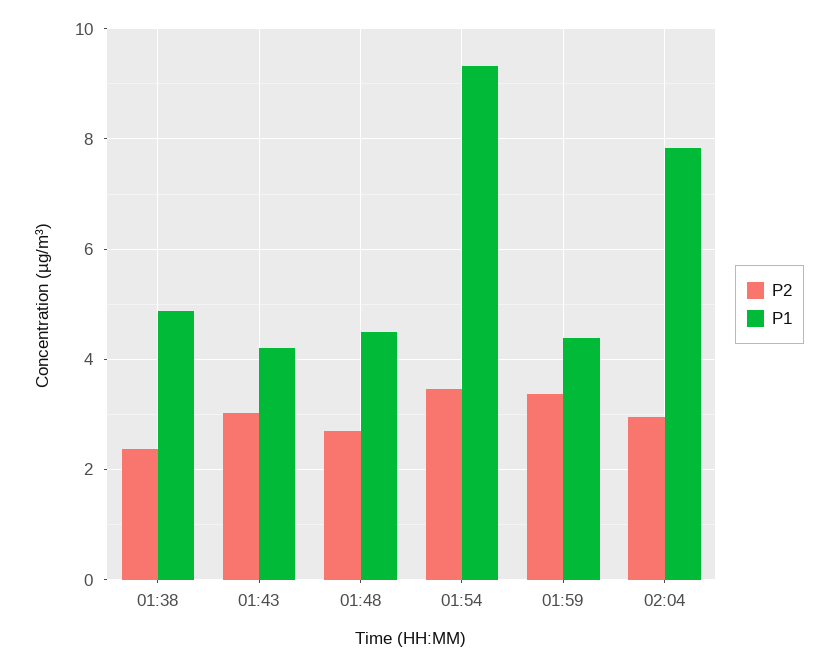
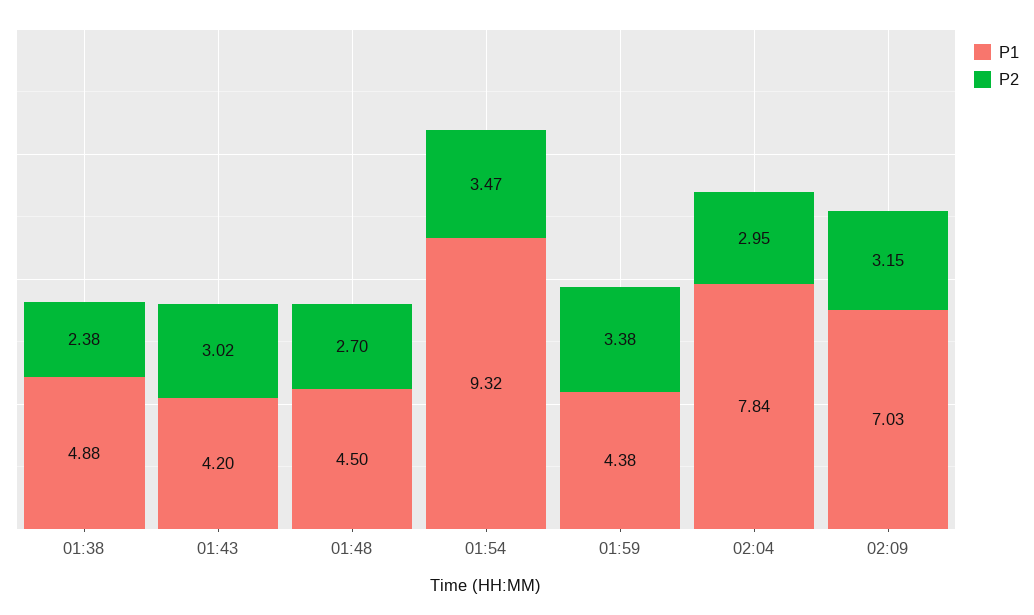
P1, 02:09: none -> 7.03
P2, 02:09: none -> 3.15

